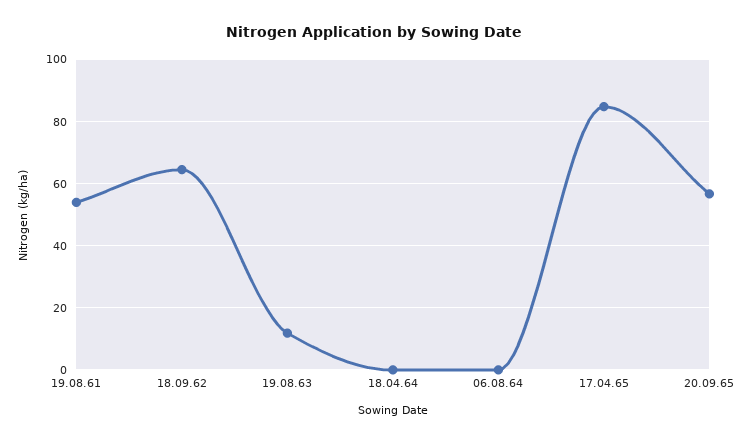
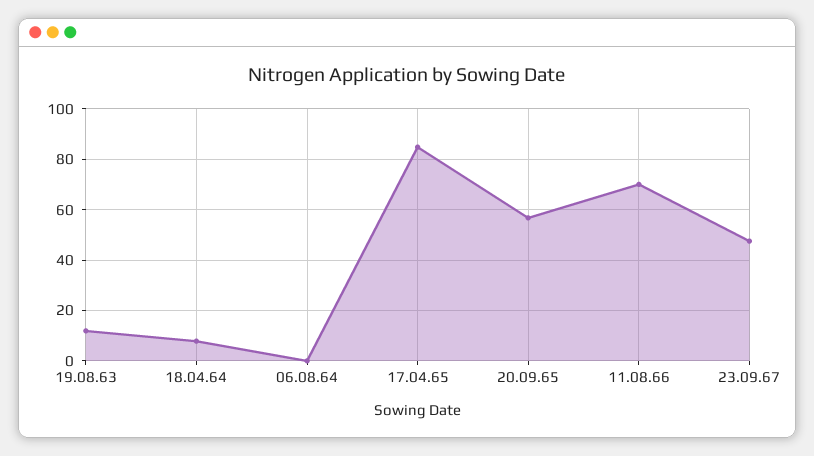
19.08.61: 54 -> none
18.09.62: 64 -> none
18.04.64: 0 -> 7.5
11.08.66: none -> 70
23.09.67: none -> 47.5

